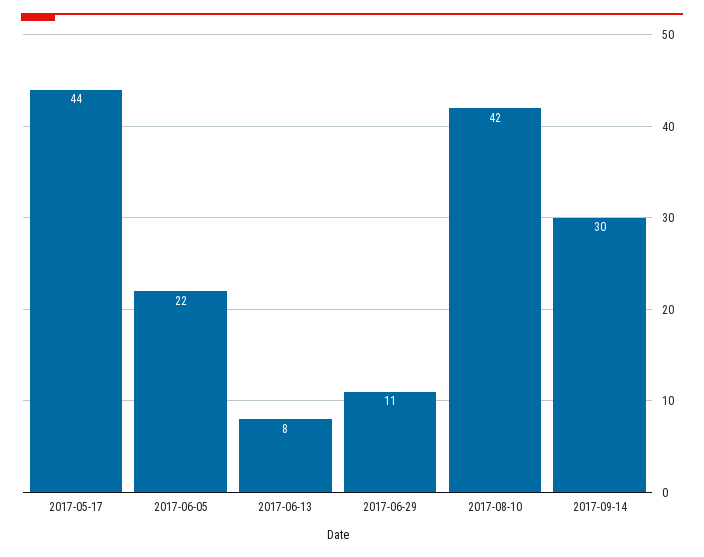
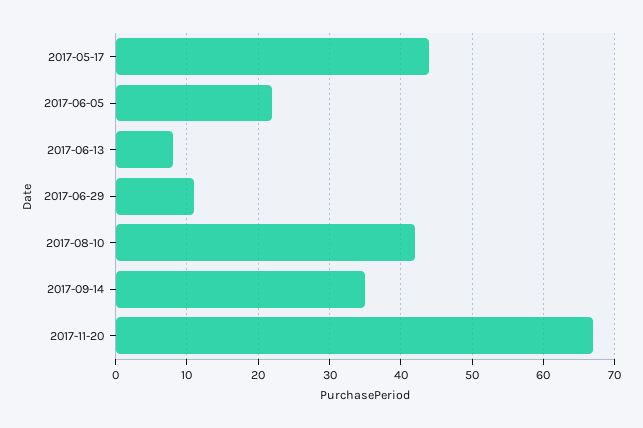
2017-09-14: 30 -> 35
2017-11-20: none -> 67

